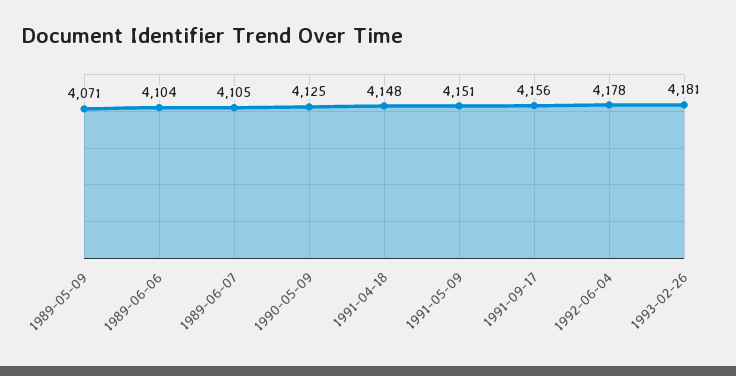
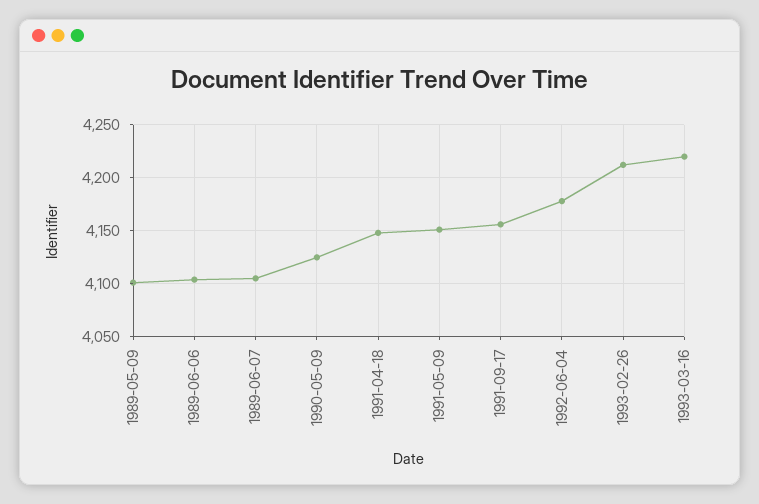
1989-05-09: 4071 -> 4100
1993-02-26: 4181 -> 4210
1993-03-16: none -> 4220

